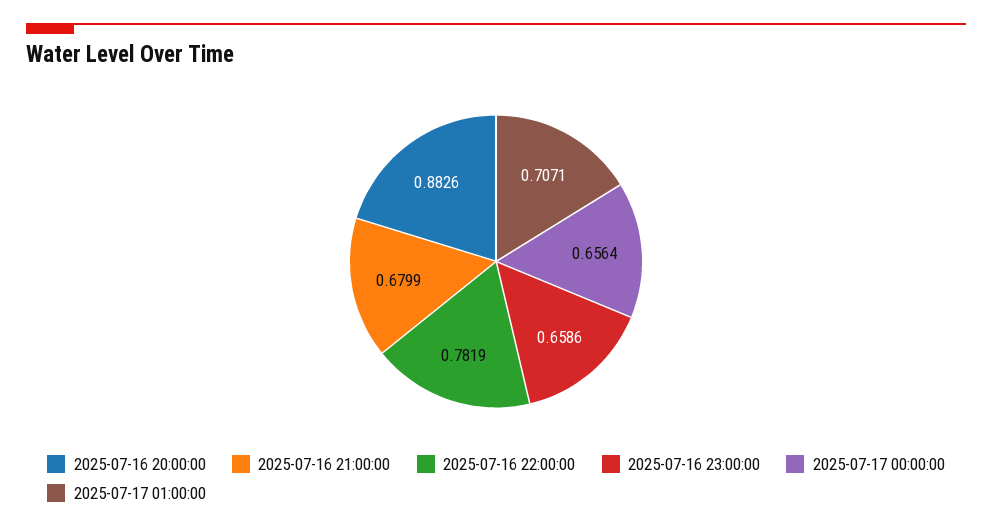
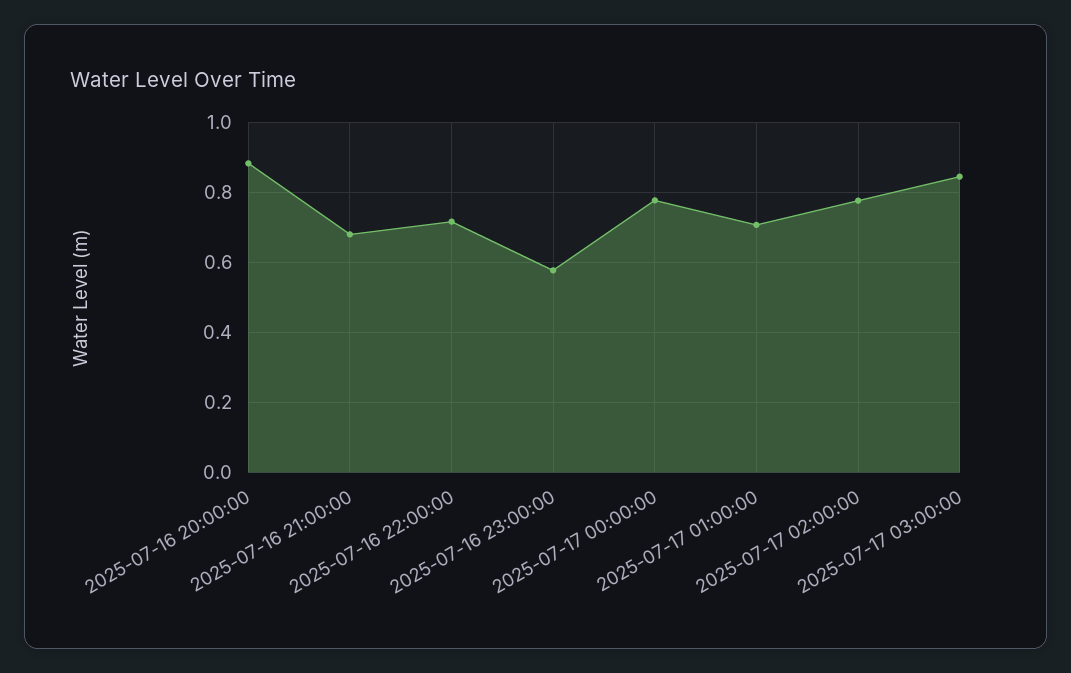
2025-07-16 22:00:00: 0.7819 -> 0.72
2025-07-16 23:00:00: 0.6586 -> 0.58
2025-07-17 00:00:00: 0.6564 -> 0.78
2025-07-17 02:00:00: none -> 0.78
2025-07-17 03:00:00: none -> 0.84

